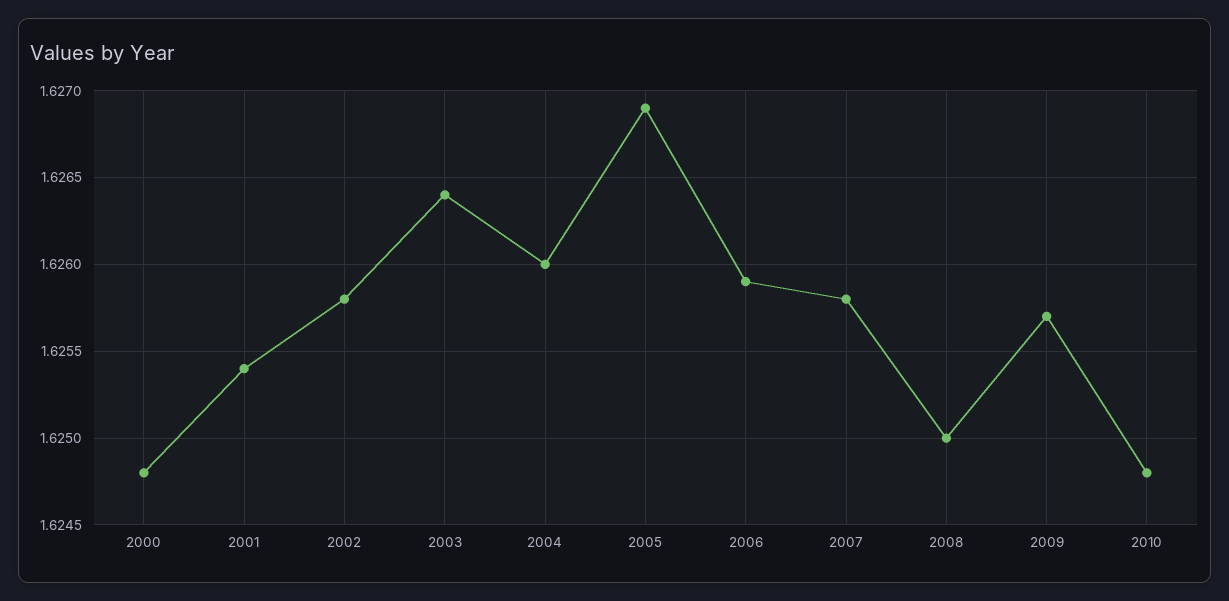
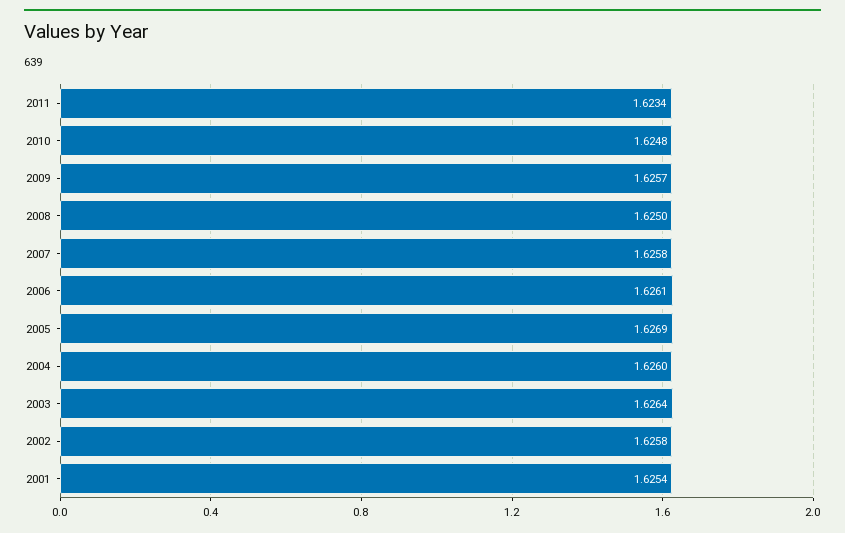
2000: 1.6248 -> none
2006: 1.6259 -> 1.6261
2011: none -> 1.6234

